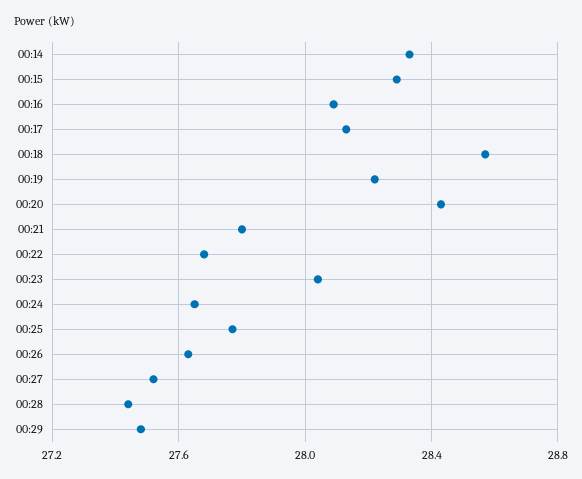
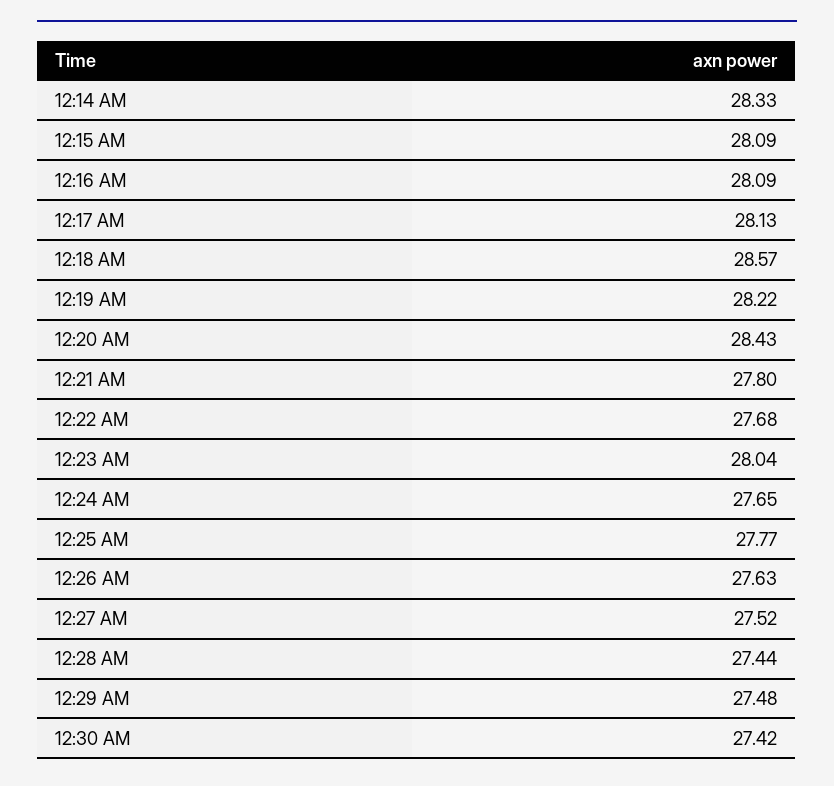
00:15: 28.3 -> 28.09
12:30 AM: none -> 27.42

